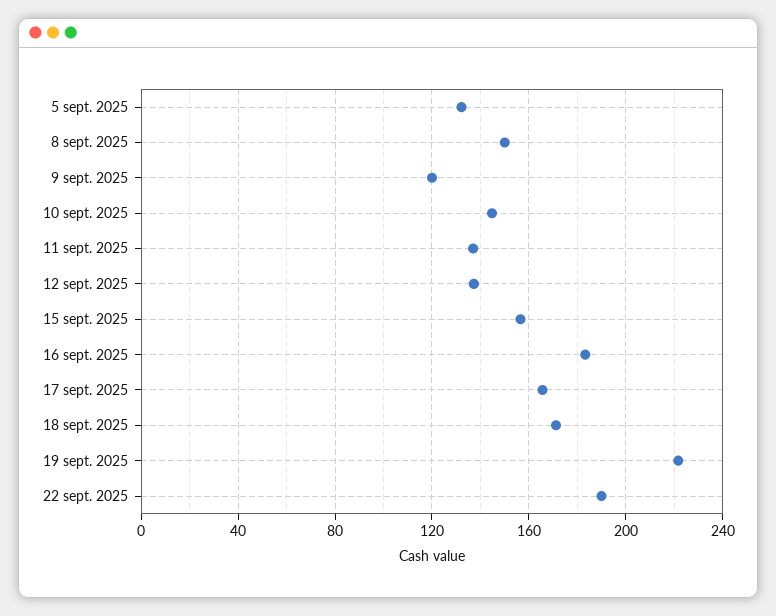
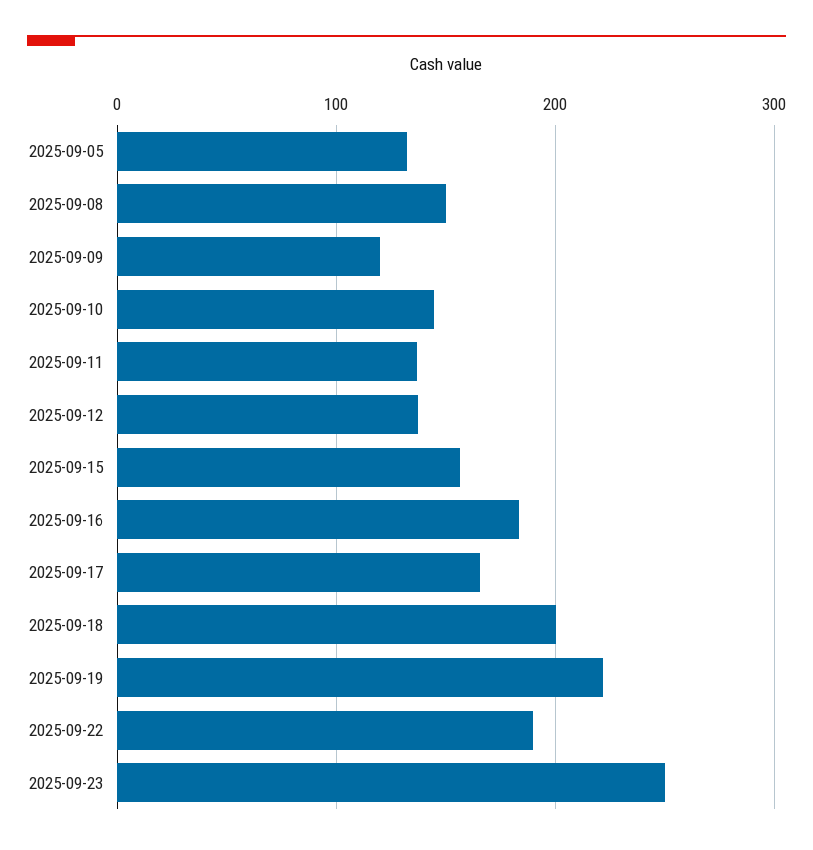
18 sept. 2025: 170 -> 200
2025-09-23: none -> 250

